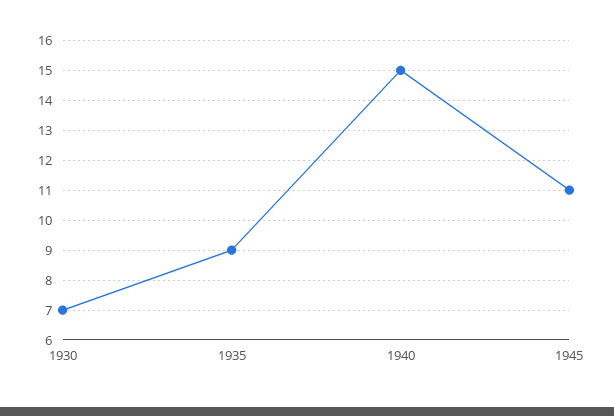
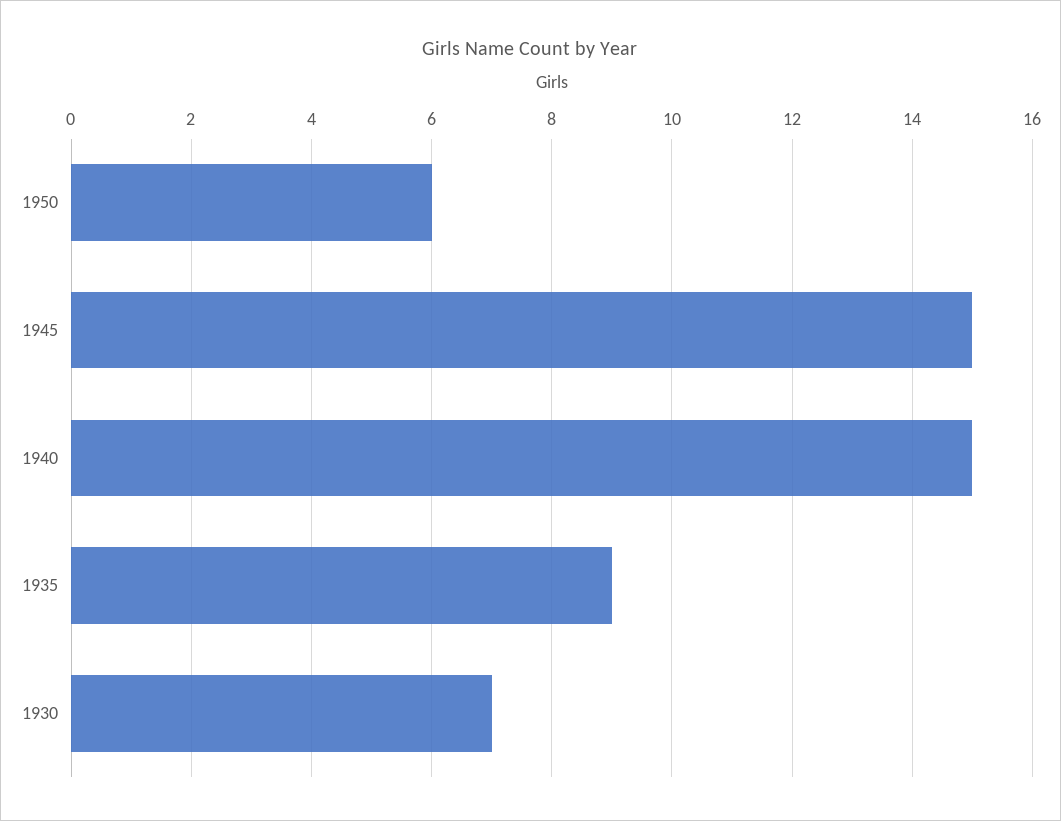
1945: 11 -> 15
1950: none -> 6

